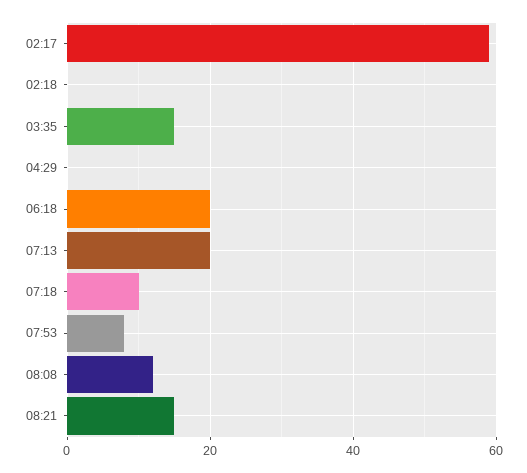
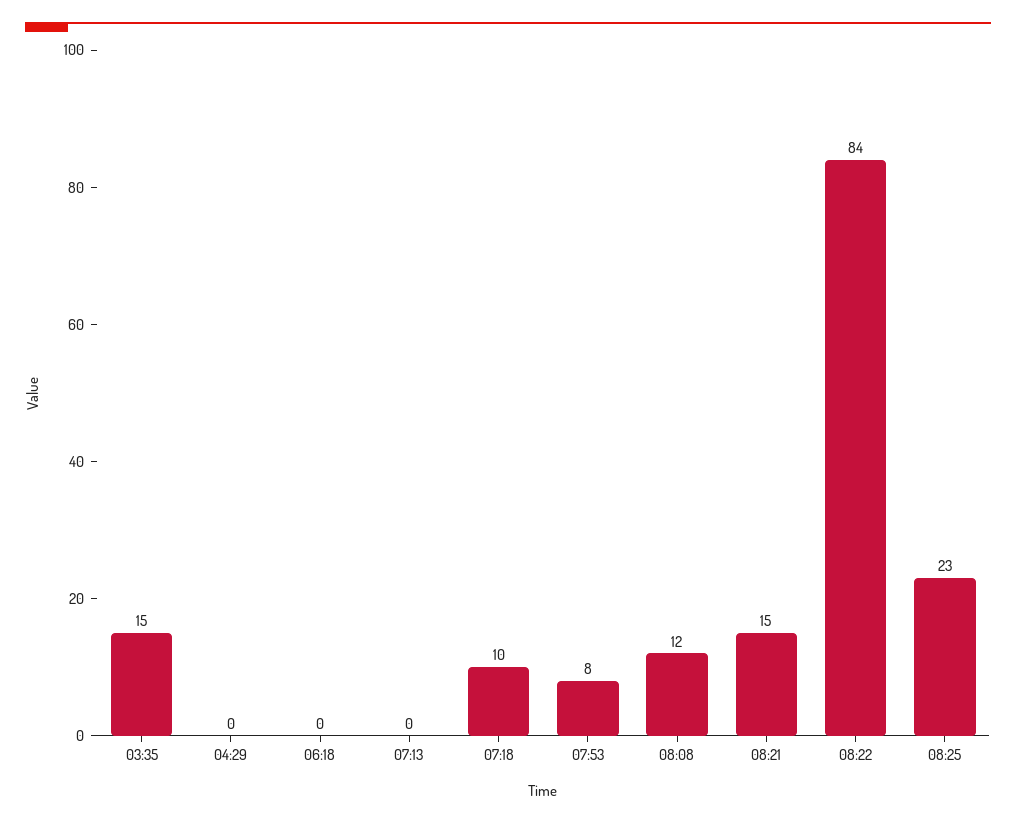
02:17: 60 -> none
02:18: 0 -> none
06:18: 20 -> 0
07:13: 20 -> 0
08:22: none -> 84
08:25: none -> 23

